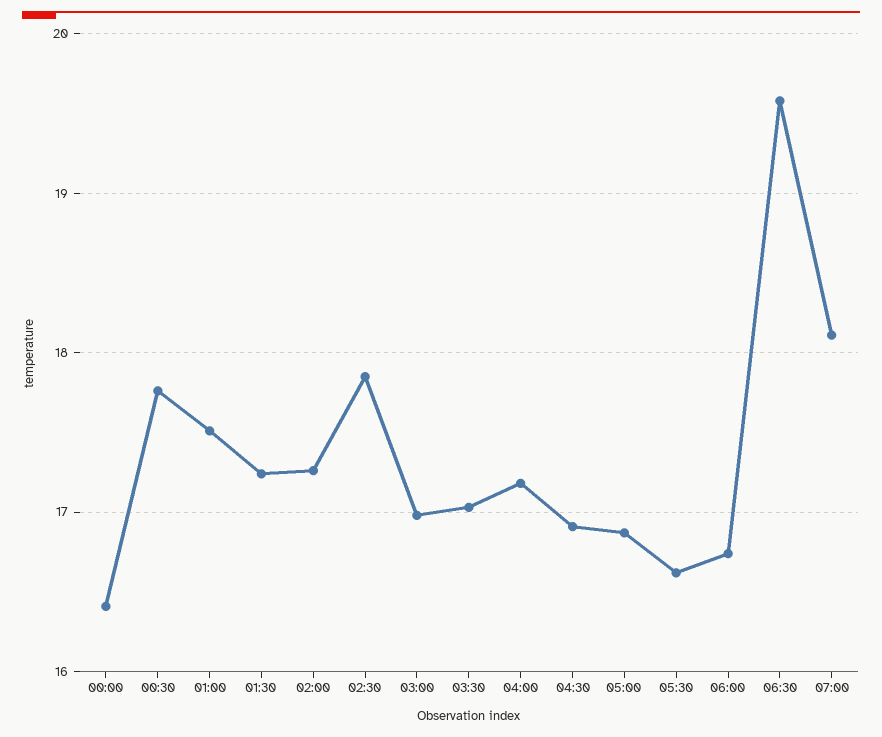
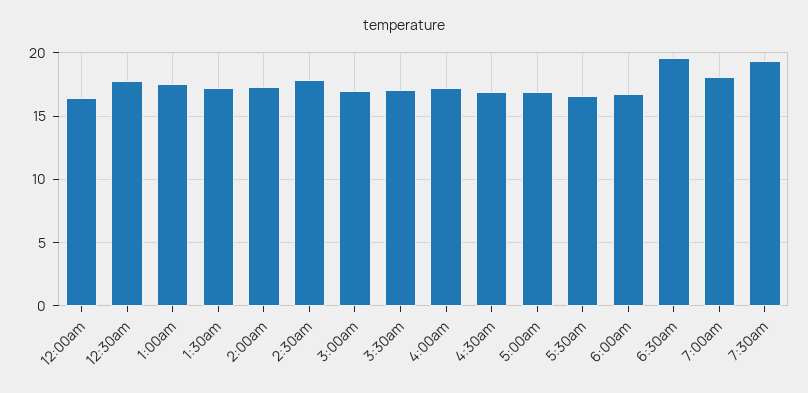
7:30am: none -> 19.5

